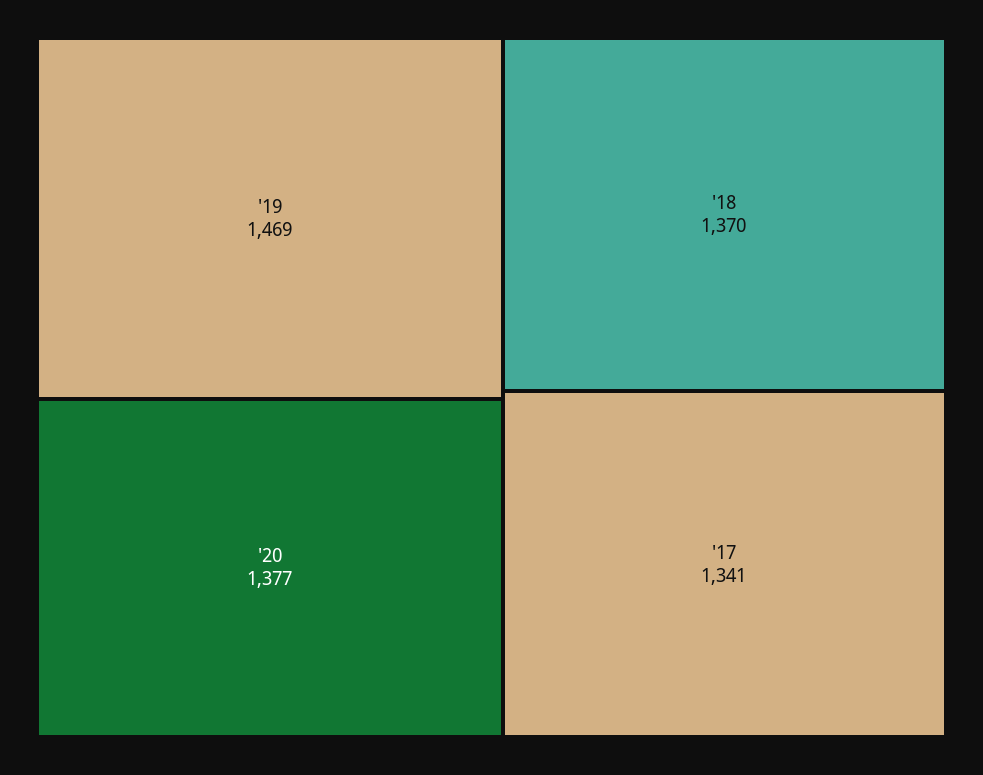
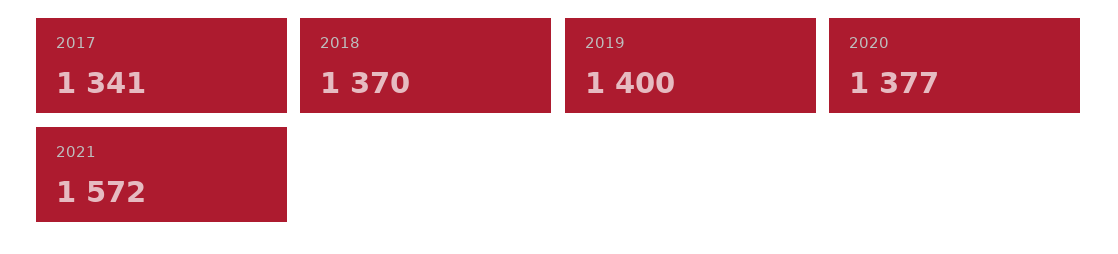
'19: 1469 -> 1400
2021: none -> 1572

